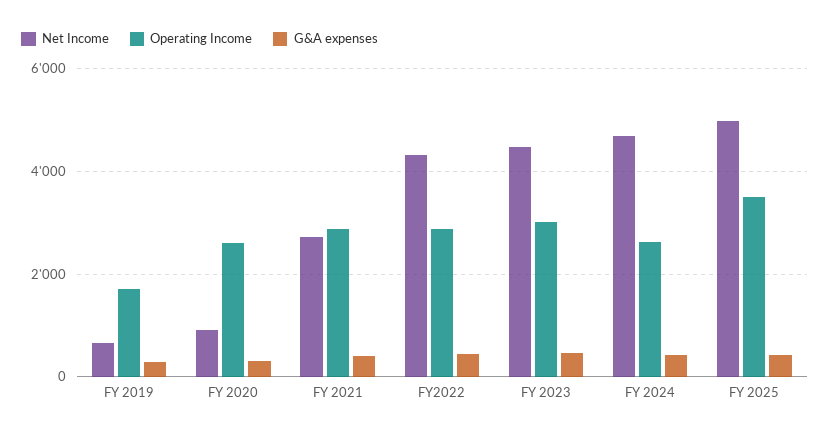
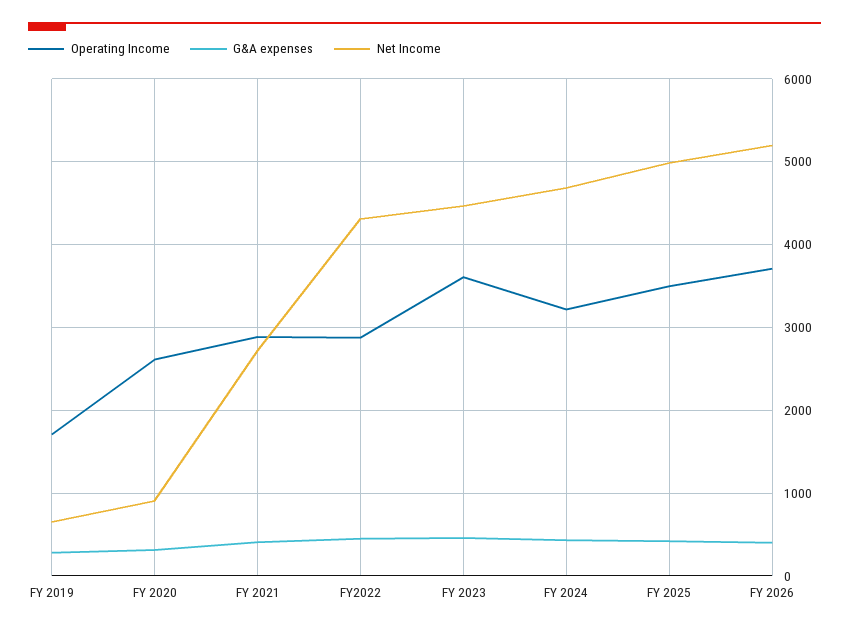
Operating Income, FY 2023: 3000 -> 3600
Operating Income, FY 2024: 2600 -> 3200
Operating Income, FY 2026: none -> 3700
G&A expenses, FY 2026: none -> 400
Net Income, FY 2026: none -> 5200

